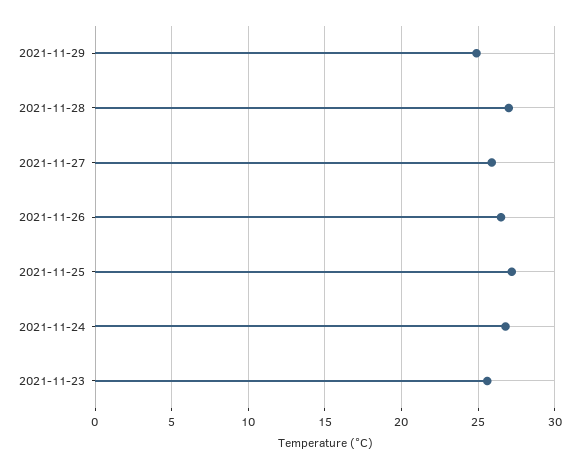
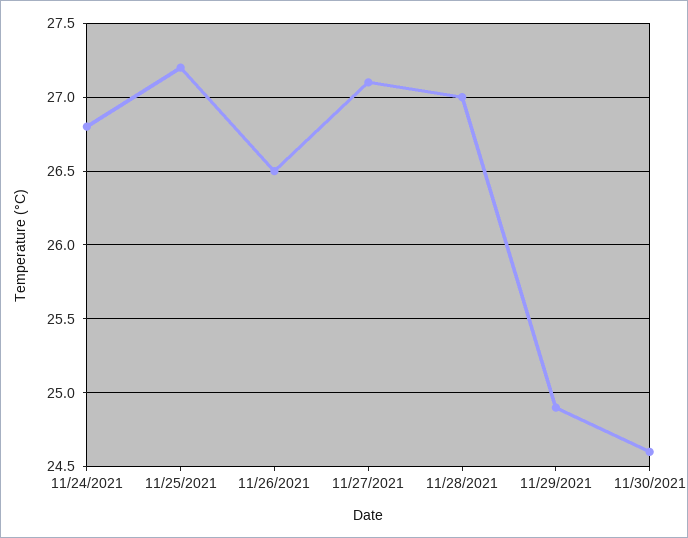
2021-11-27: 26 -> 27.1
2021-11-23: 25.5 -> none
11/30/2021: none -> 24.6

